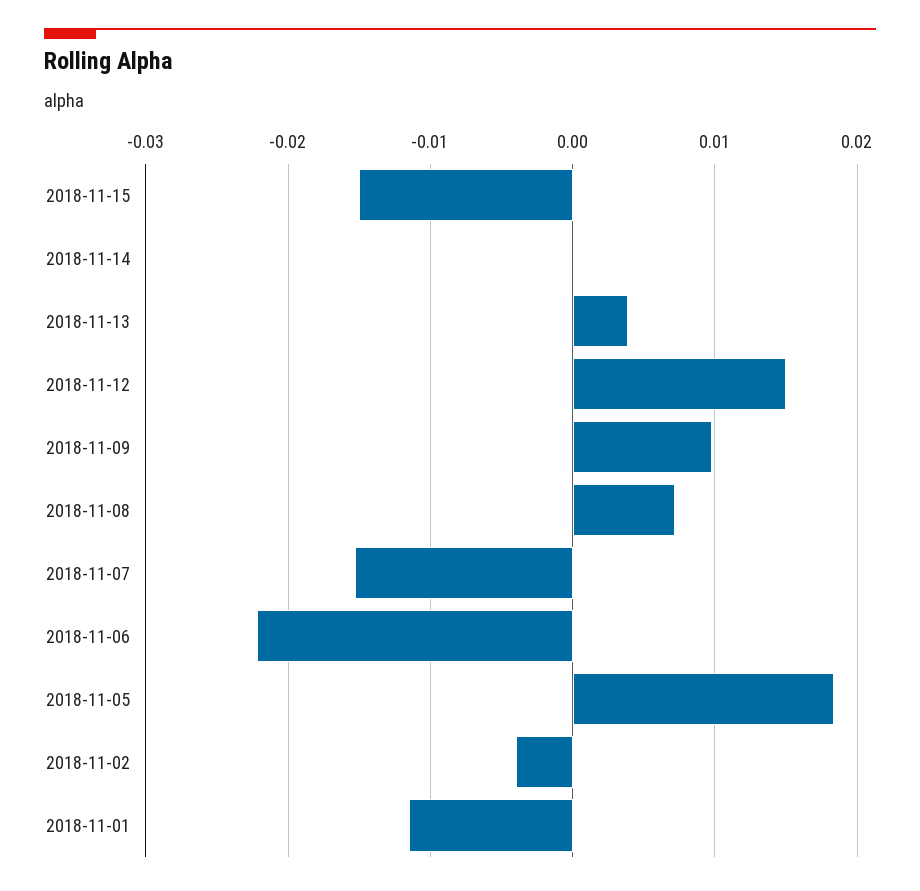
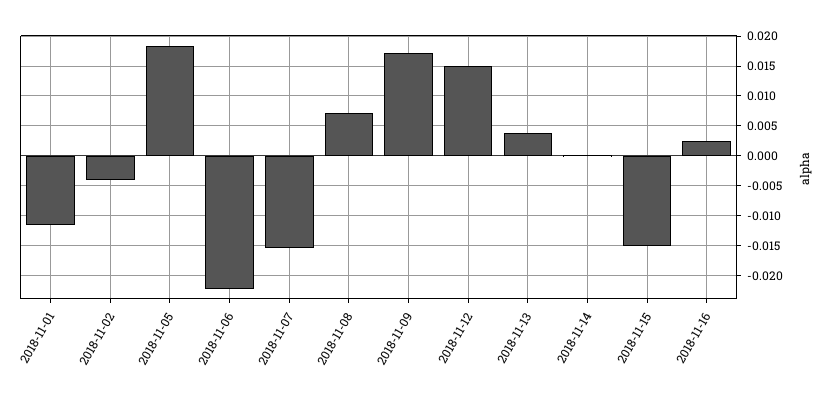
2018-11-09: 0.01 -> 0.0175
2018-11-16: none -> 0.0025

